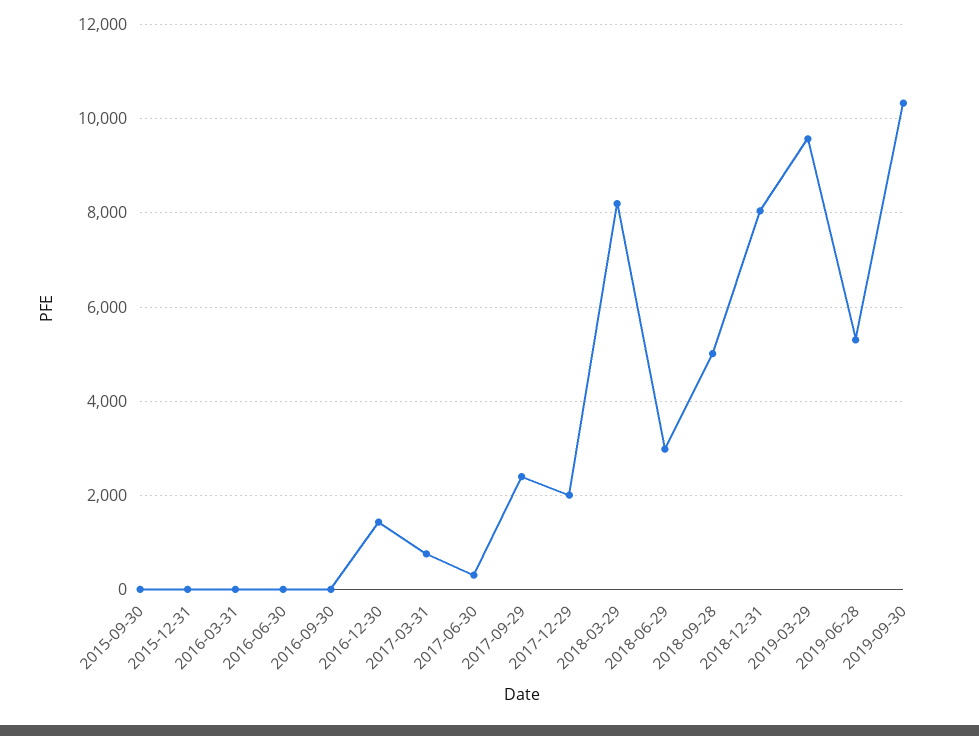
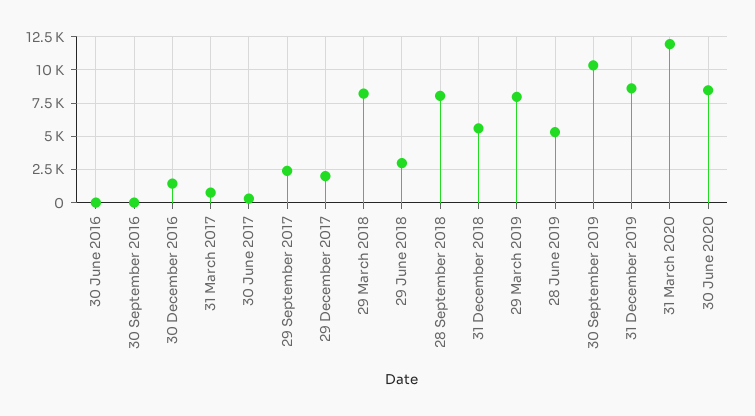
2015-09-30: 0 -> none
2015-12-31: 0 -> none
2016-03-31: 0 -> none
2018-09-28: 5000 -> 8000
2018-12-31: 8000 -> 5500
2019-03-29: 9600 -> 8000
31 December 2019: none -> 8500
31 March 2020: none -> 12000
30 June 2020: none -> 8500

